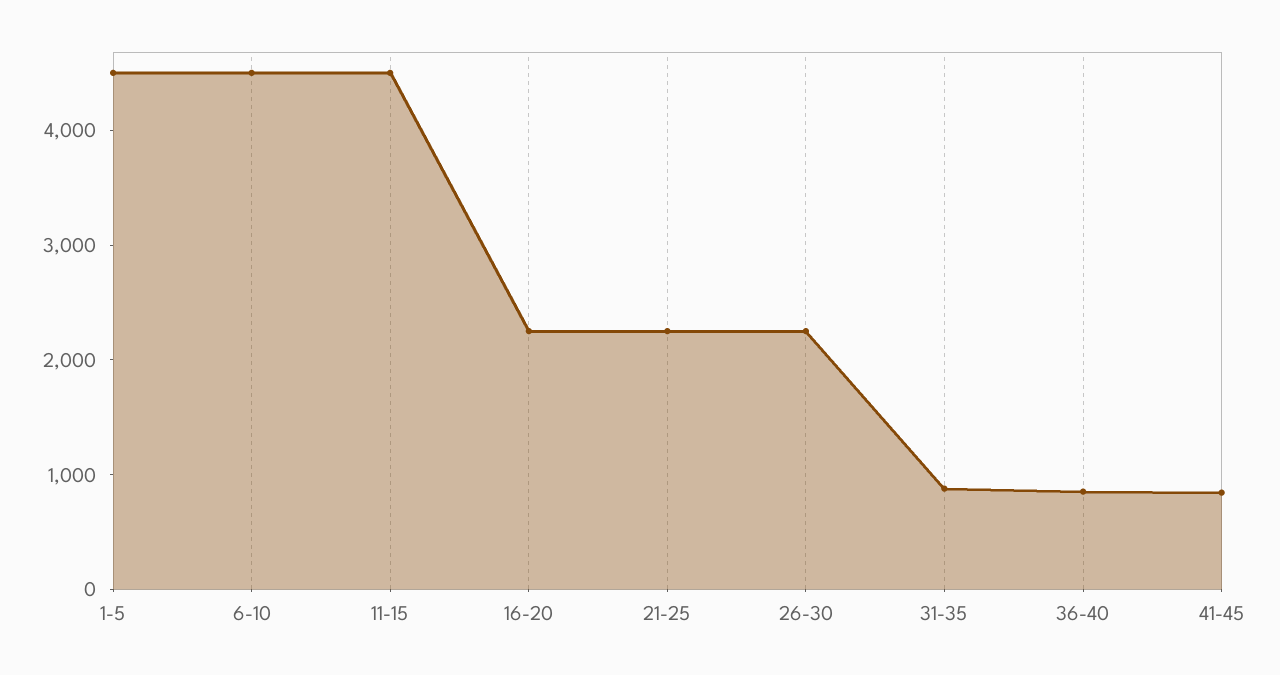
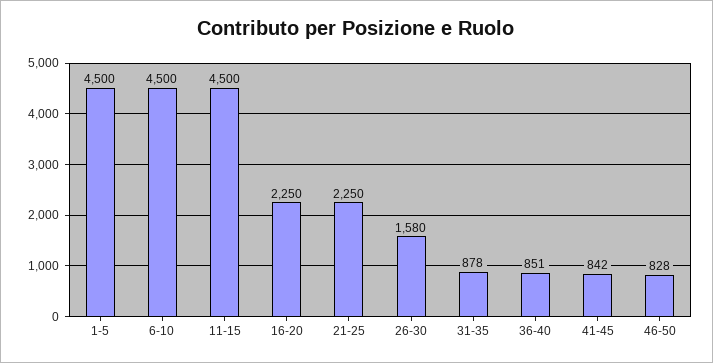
26-30: 2200 -> 1580
46-50: none -> 828

